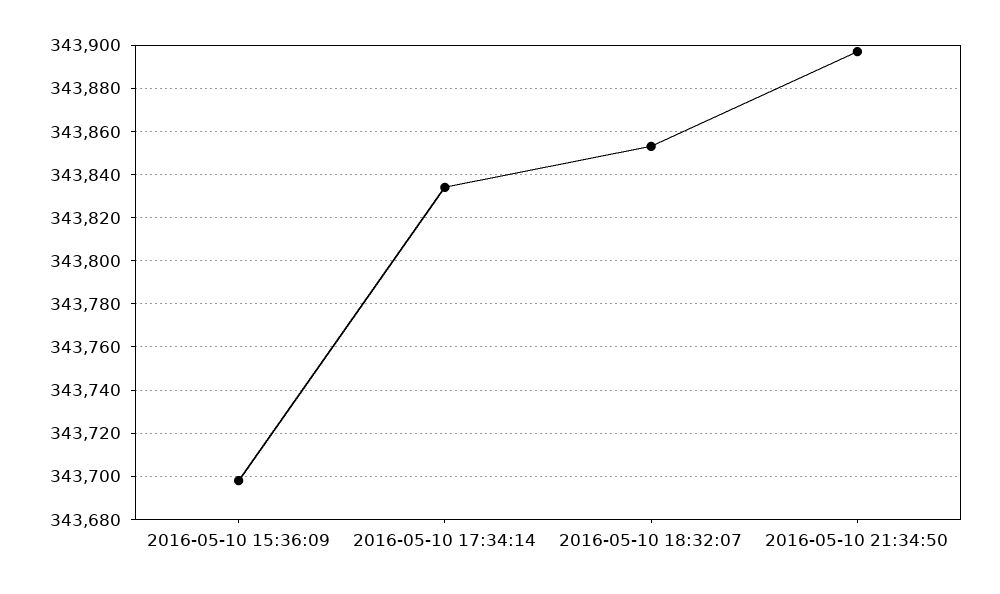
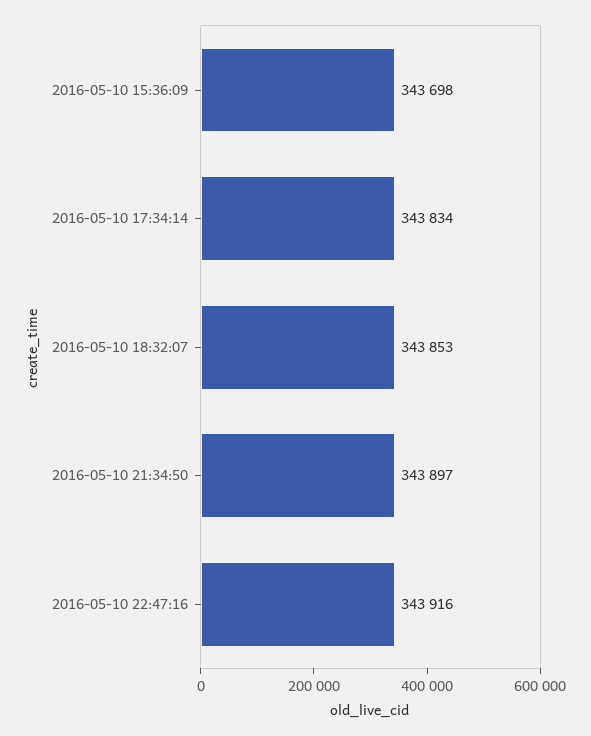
2016-05-10 22:47:16: none -> 343916

